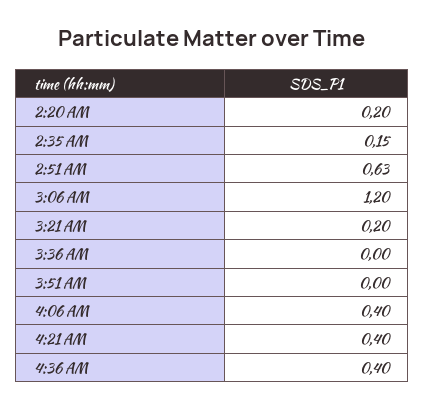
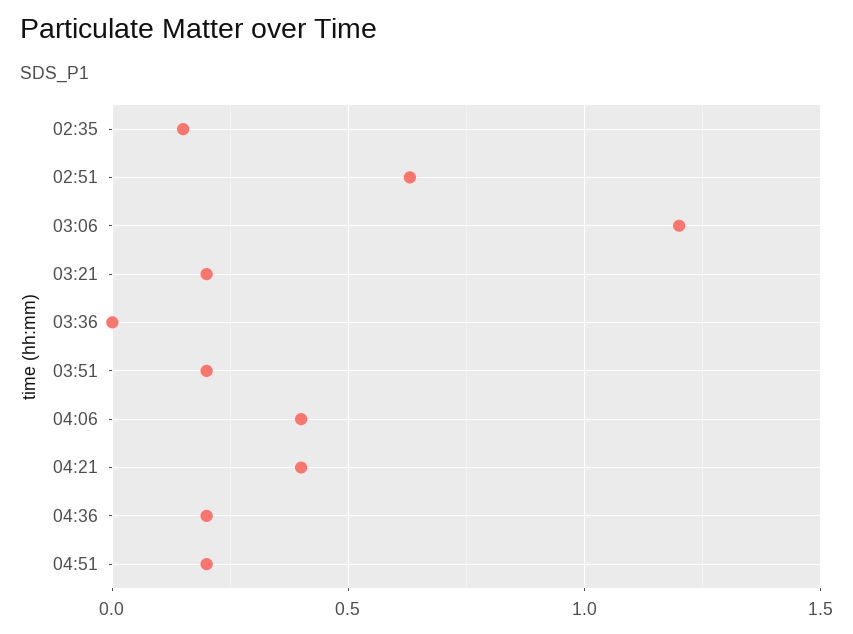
2:20 AM: 0.2 -> none
3:51 AM: 0 -> 0.2
4:36 AM: 0.4 -> 0.2
04:51: none -> 0.2

